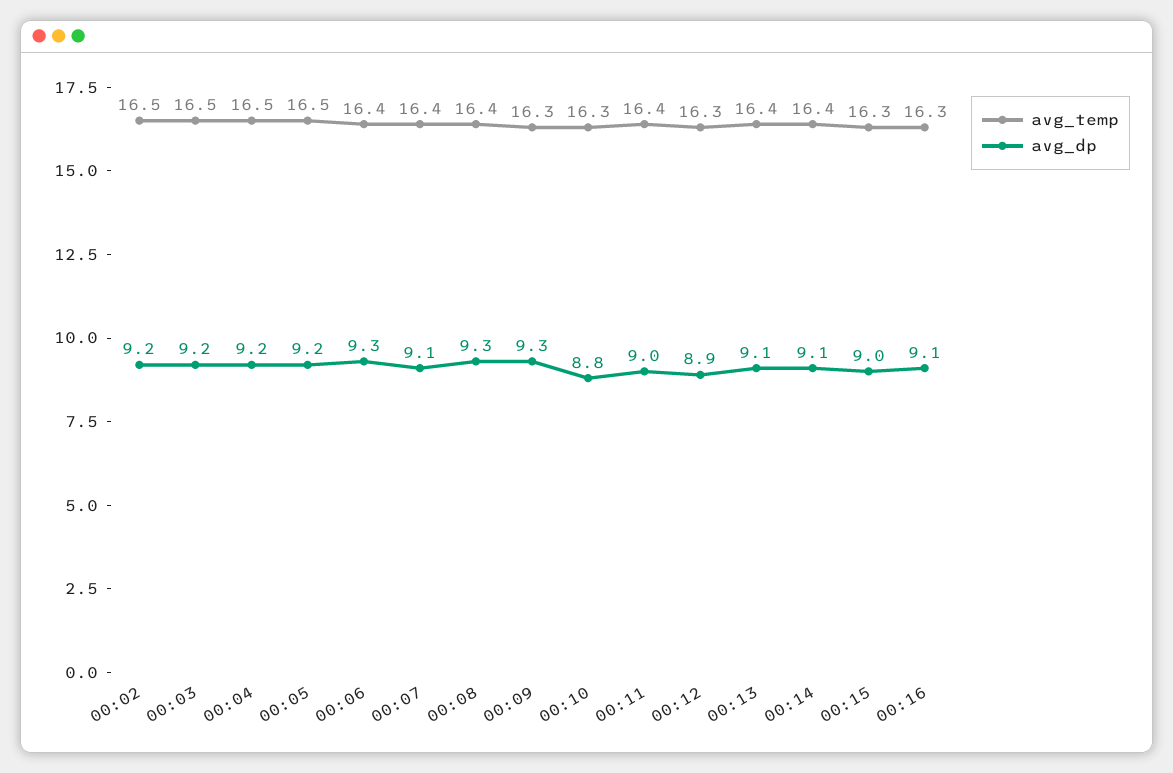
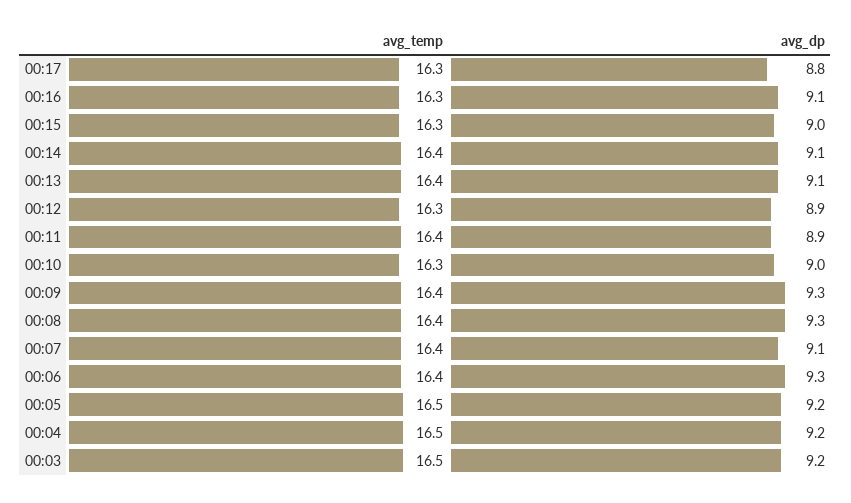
avg_temp, 00:02: 16.5 -> none
avg_dp, 00:02: 9.2 -> none
avg_temp, 00:09: 16.3 -> 16.4
avg_dp, 00:10: 8.8 -> 9
avg_dp, 00:11: 9 -> 8.9
avg_temp, 00:17: none -> 16.3
avg_dp, 00:17: none -> 8.8

